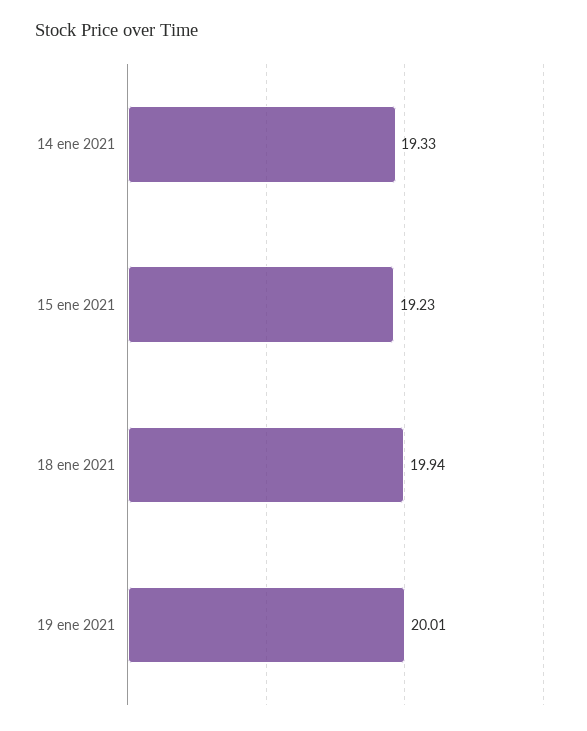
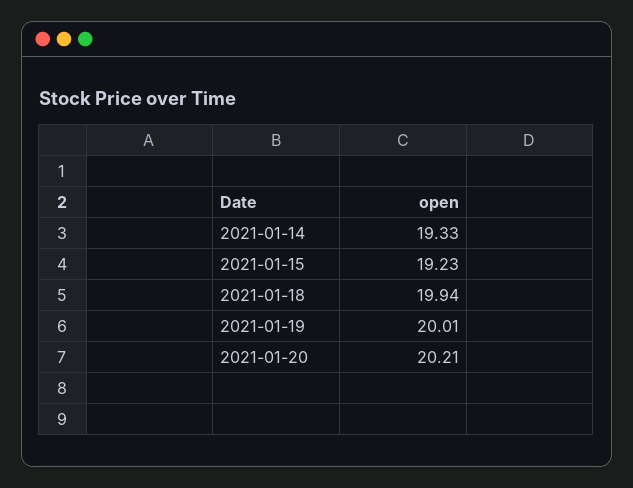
2021-01-20: none -> 20.21

